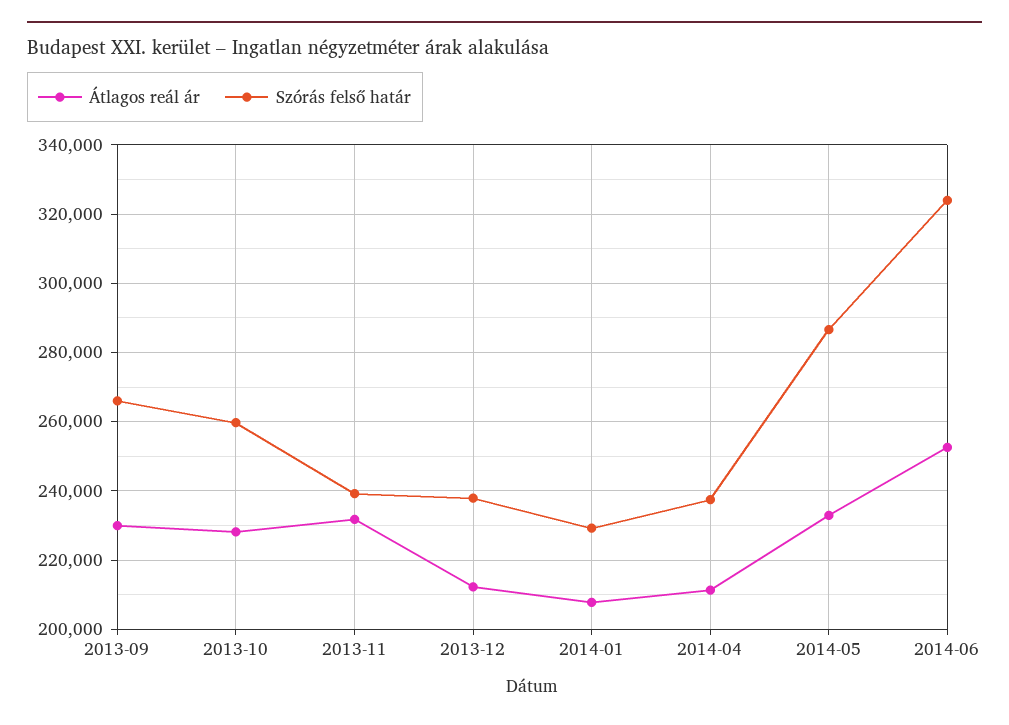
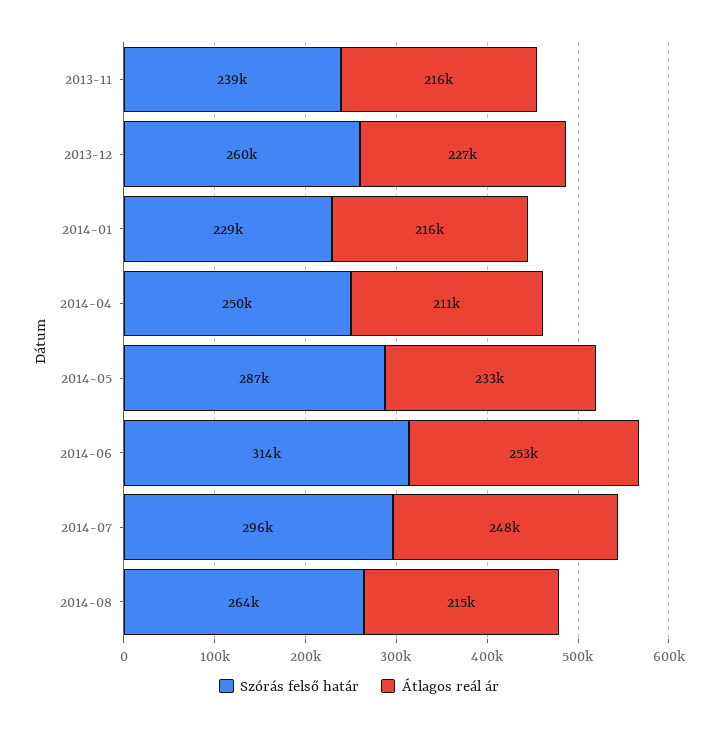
Átlagos reál ár, 2013-09: 230000 -> none
Szórás felső határ, 2013-09: 266000 -> none
Átlagos reál ár, 2013-10: 228000 -> none
Szórás felső határ, 2013-10: 260000 -> none
Átlagos reál ár, 2013-11: 232000 -> 216000
Átlagos reál ár, 2013-12: 212000 -> 227000
Szórás felső határ, 2013-12: 238000 -> 260000
Átlagos reál ár, 2014-01: 208000 -> 216000
Szórás felső határ, 2014-04: 238000 -> 250000
Szórás felső határ, 2014-06: 324000 -> 314000
Szórás felső határ, 2014-07: none -> 296000
Átlagos reál ár, 2014-07: none -> 248000
Szórás felső határ, 2014-08: none -> 264000
Átlagos reál ár, 2014-08: none -> 215000

